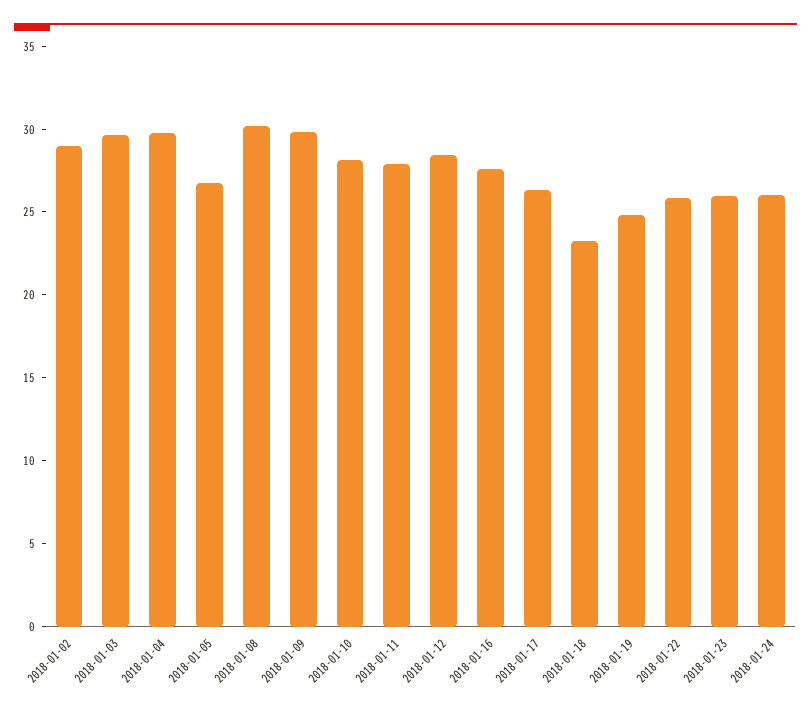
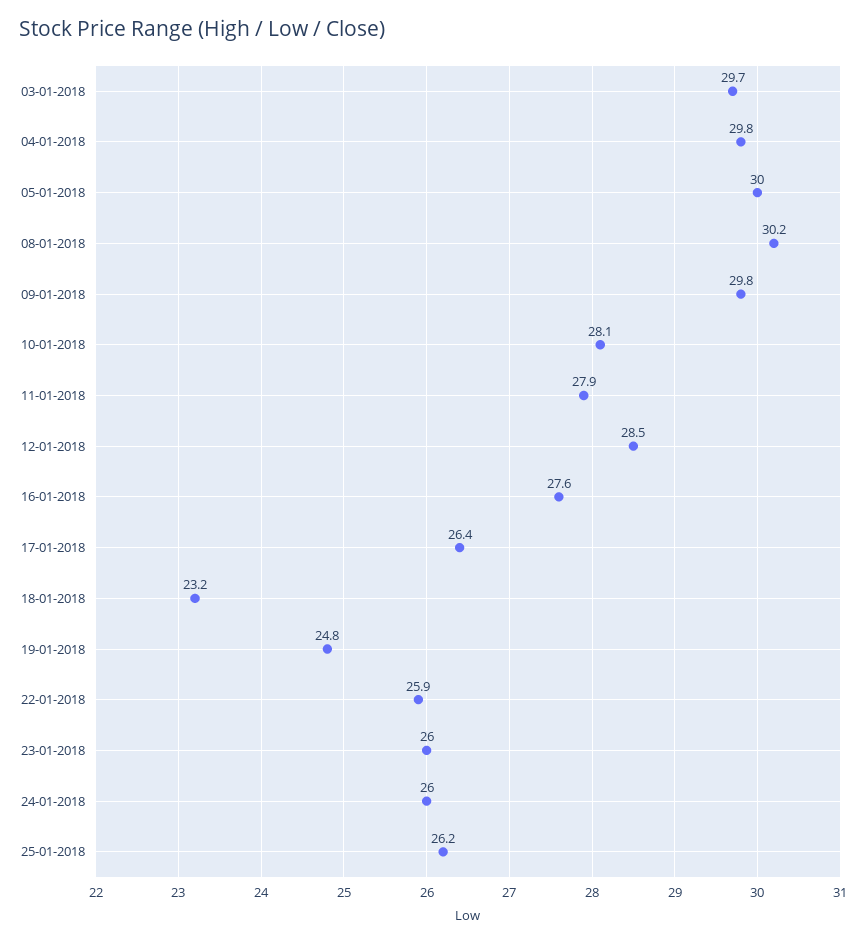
2018-01-02: 29 -> none
2018-01-05: 27 -> 30
25-01-2018: none -> 26.2

